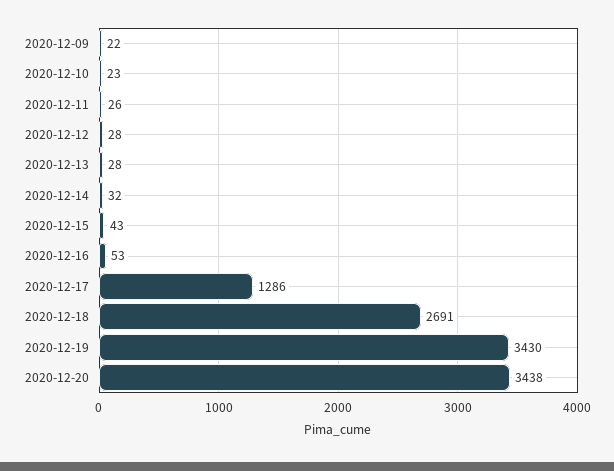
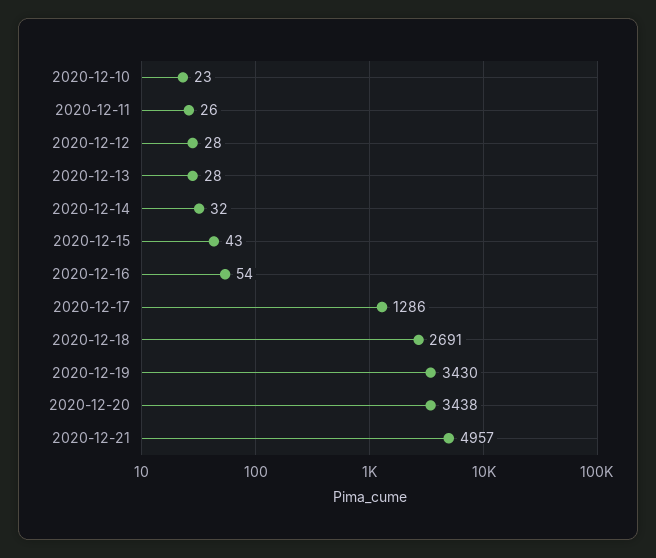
2020-12-09: 22 -> none
2020-12-16: 53 -> 54
2020-12-21: none -> 4957

